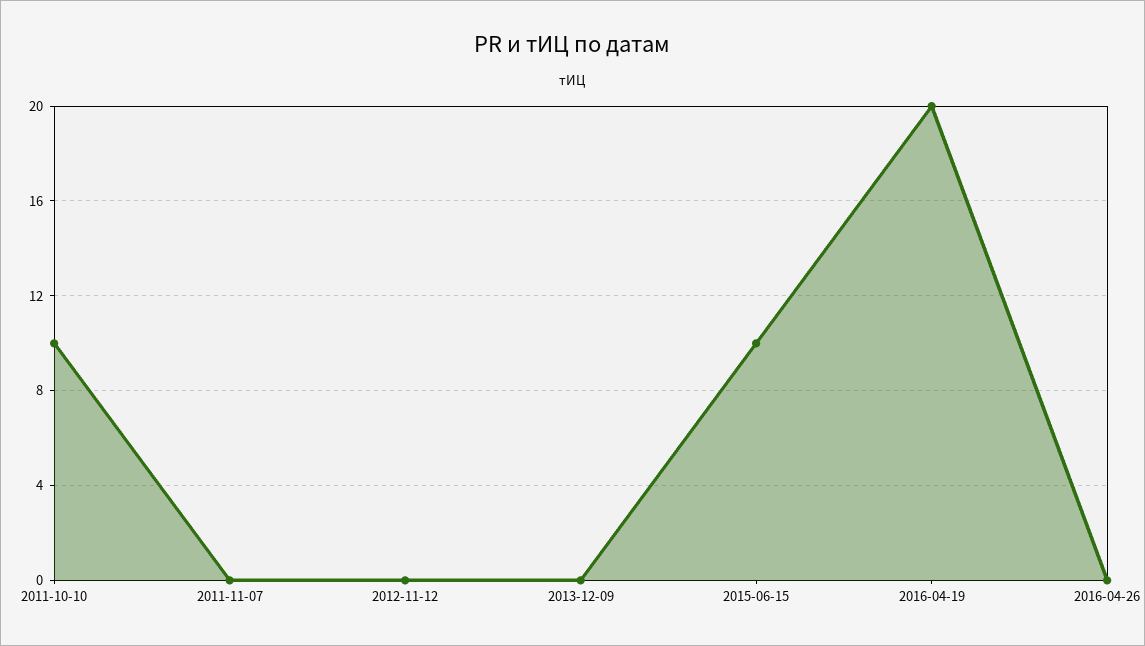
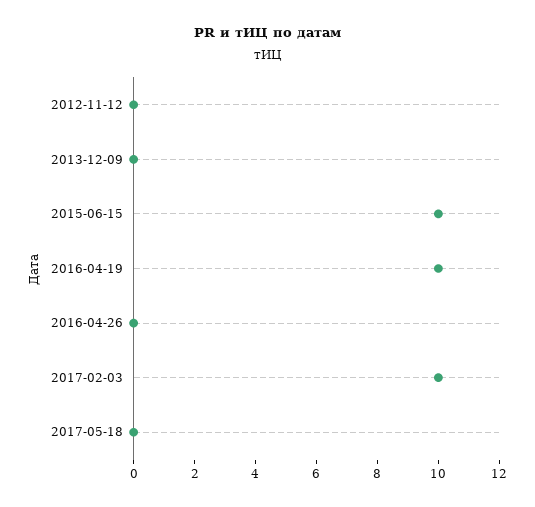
2011-10-10: 10 -> none
2011-11-07: 0 -> none
2016-04-19: 20 -> 10
2017-02-03: none -> 10
2017-05-18: none -> 0

